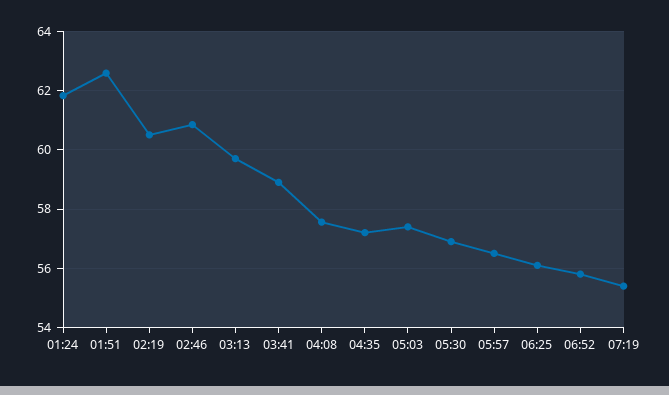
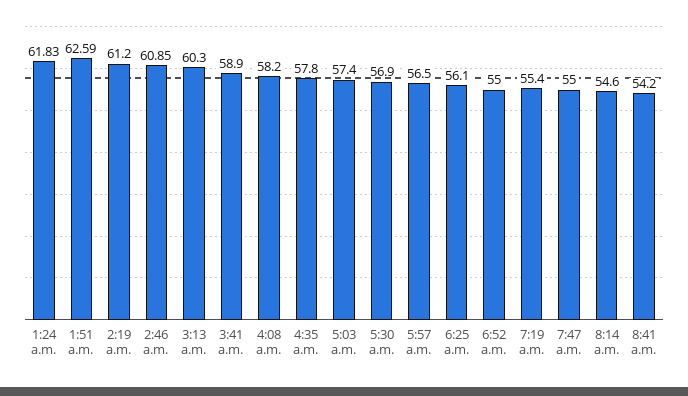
02:19: 60.5 -> 61.2
03:13: 59.75 -> 60.3
04:08: 57.5 -> 58.2
04:35: 57.25 -> 57.8
06:52: 55.75 -> 55
7:47 a.m.: none -> 55
8:14 a.m.: none -> 54.6
8:41 a.m.: none -> 54.2

